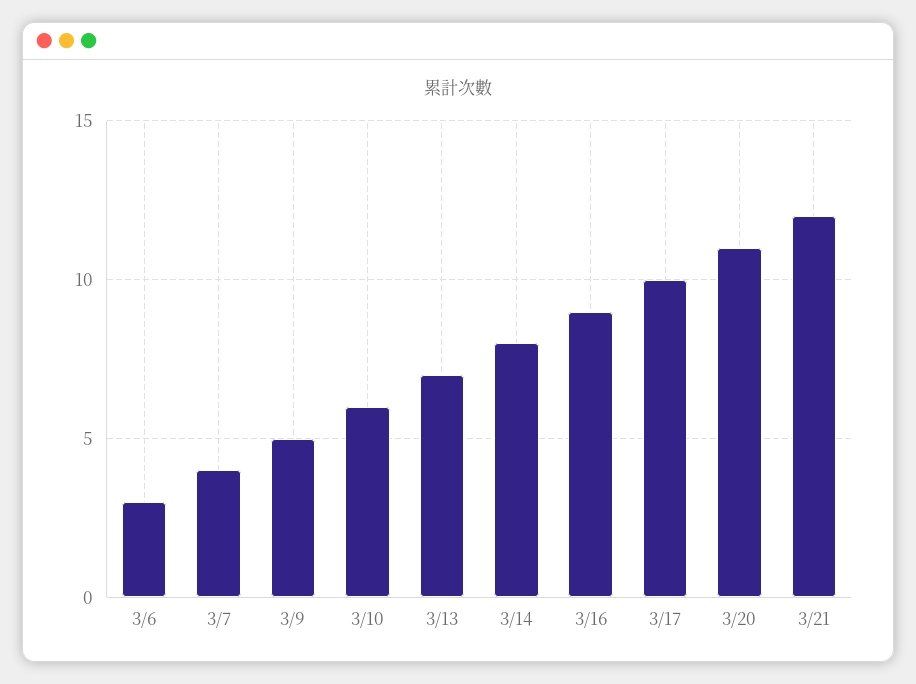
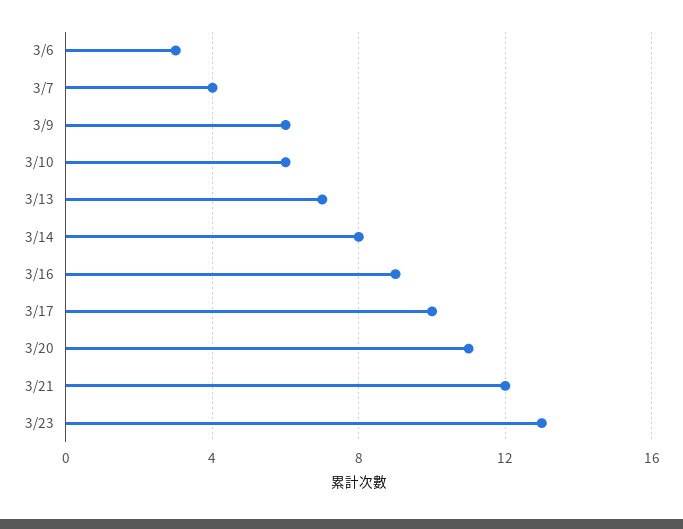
3/9: 5 -> 6
3/23: none -> 13

